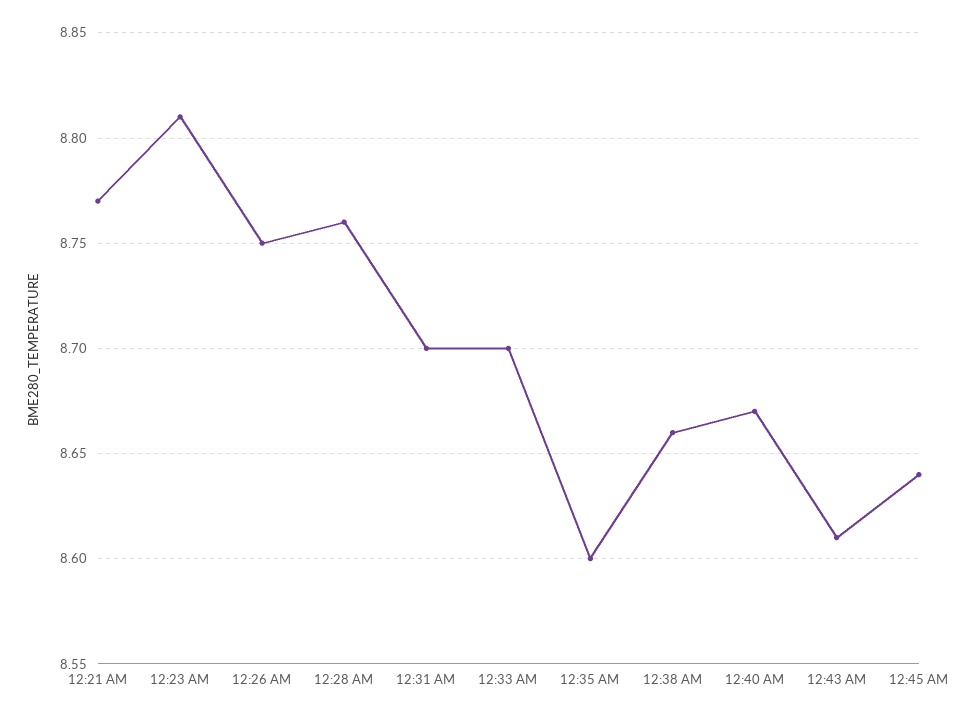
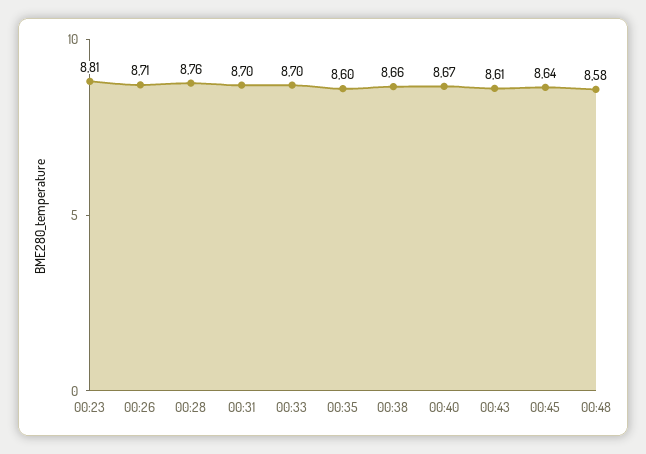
12:21 AM: 8.77 -> none
12:26 AM: 8.75 -> 8.71
00:48: none -> 8.58

